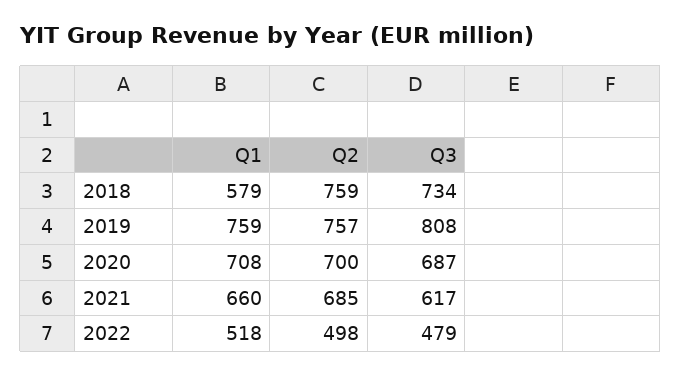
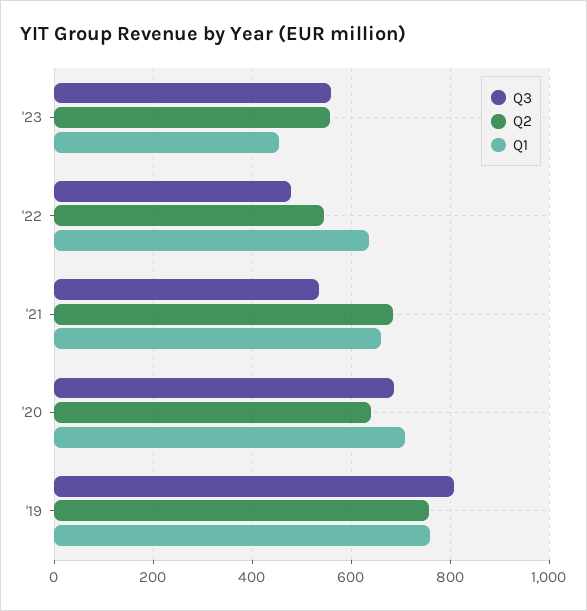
Q1, 2018: 579 -> none
Q2, 2018: 759 -> none
Q3, 2018: 734 -> none
Q2, 2020: 700 -> 640
Q3, 2021: 617 -> 540
Q1, 2022: 518 -> 640
Q2, 2022: 498 -> 540
Q3, '23: none -> 560
Q2, '23: none -> 560
Q1, '23: none -> 460

